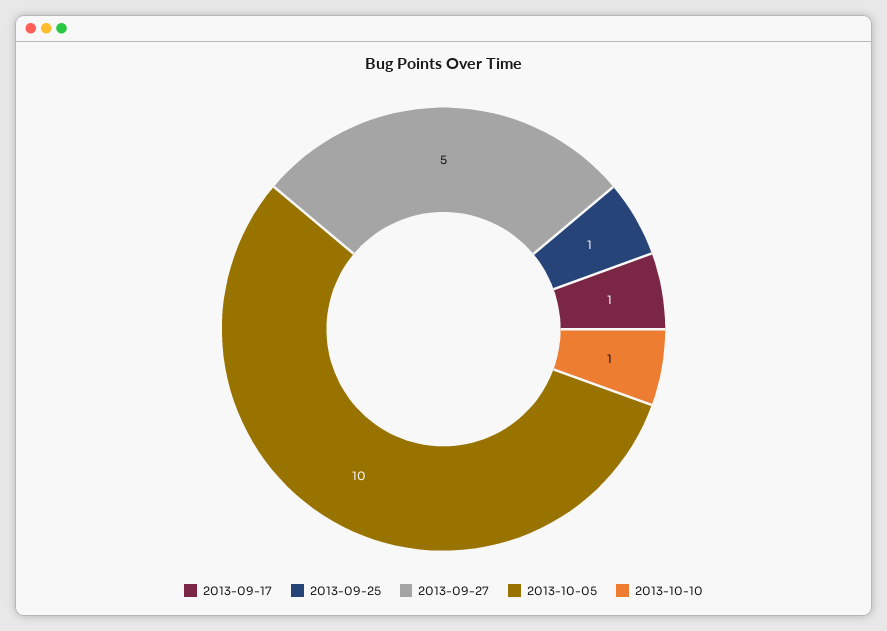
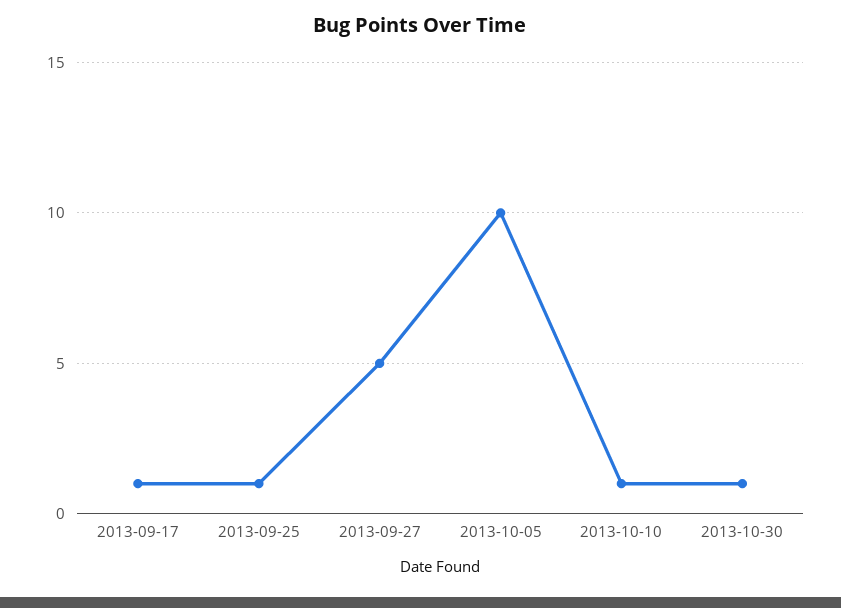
2013-10-30: none -> 1

